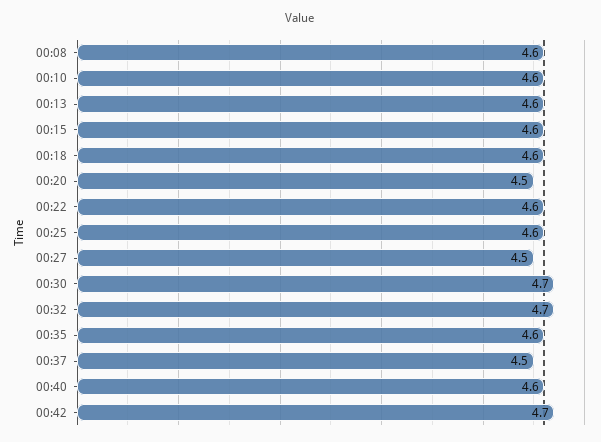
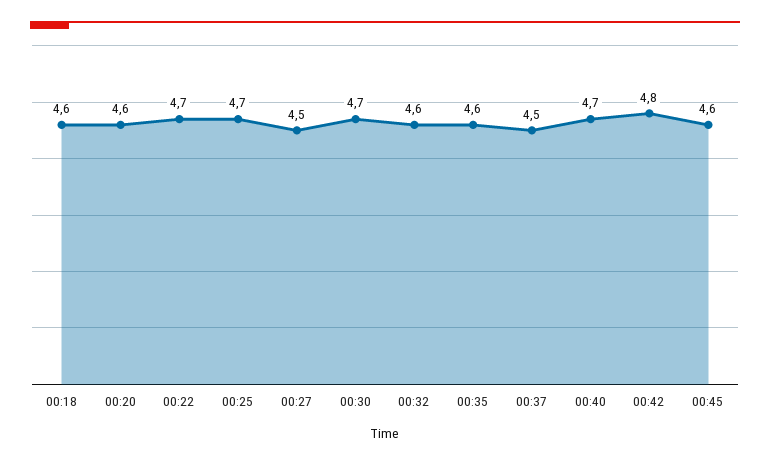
00:08: 4.6 -> none
00:10: 4.6 -> none
00:13: 4.6 -> none
00:15: 4.6 -> none
00:20: 4.5 -> 4.6
00:22: 4.6 -> 4.7
00:25: 4.6 -> 4.7
00:32: 4.7 -> 4.6
00:40: 4.6 -> 4.7
00:42: 4.7 -> 4.8
00:45: none -> 4.6

